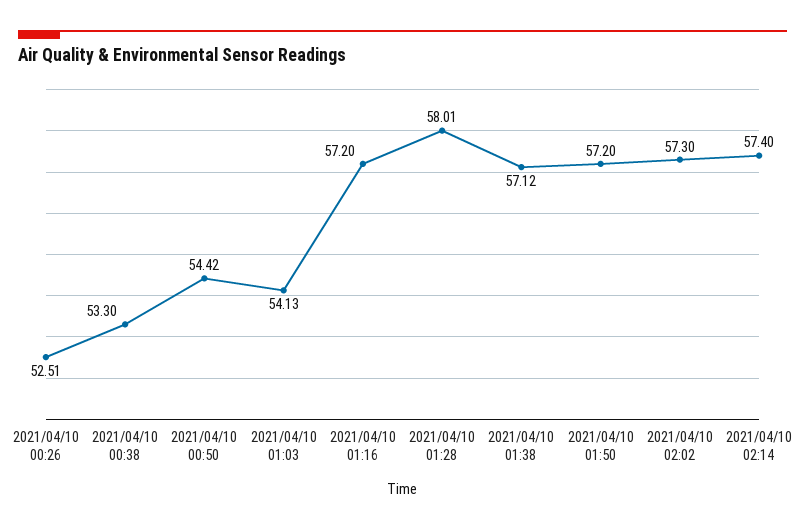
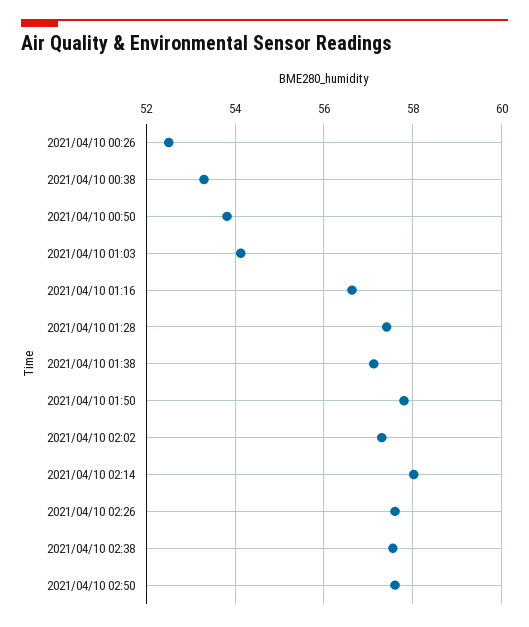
2021/04/10 00:50: 54.42 -> 53.8
2021/04/10 01:16: 57.2 -> 56.6
2021/04/10 01:28: 58.01 -> 57.4
2021/04/10 01:50: 57.2 -> 57.8
2021/04/10 02:14: 57.4 -> 58
2021/04/10 02:26: none -> 57.6
2021/04/10 02:38: none -> 57.6
2021/04/10 02:50: none -> 57.6

